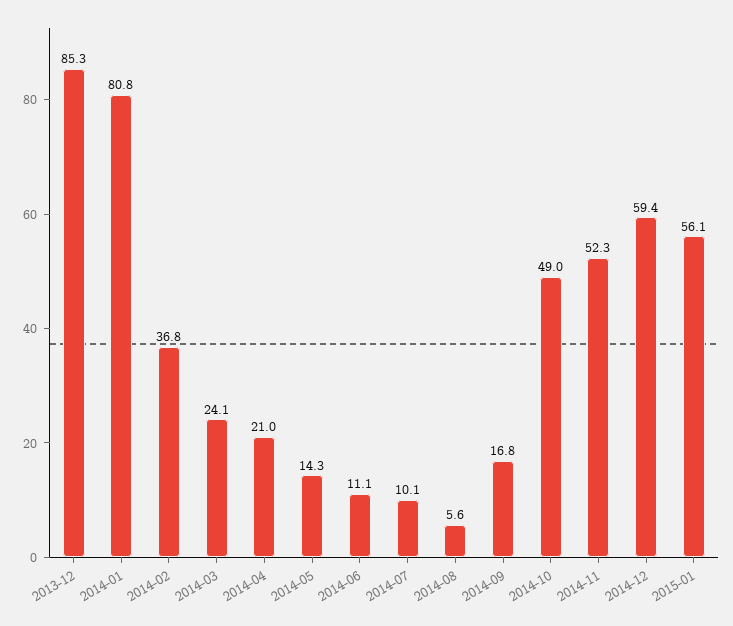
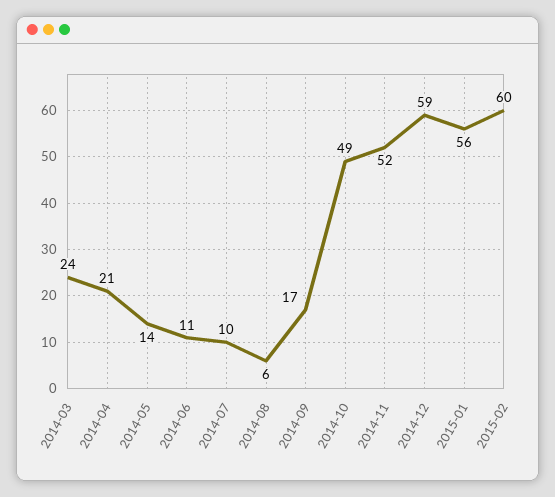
2013-12: 85.3 -> none
2014-01: 80.8 -> none
2014-02: 36.8 -> none
2015-02: none -> 60

